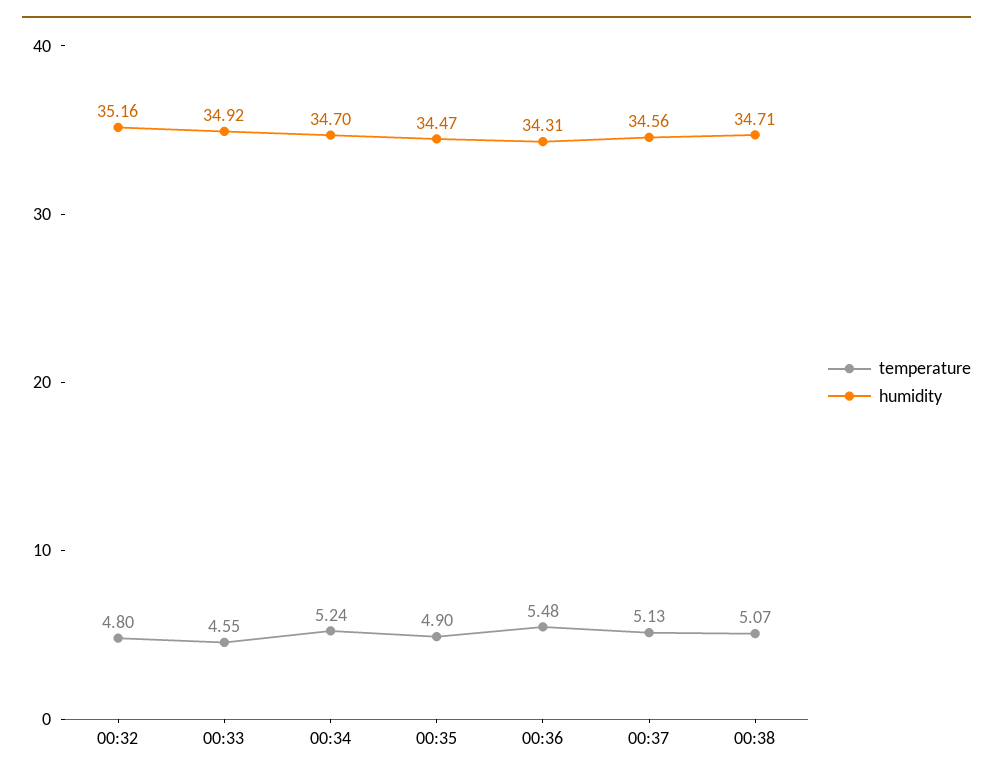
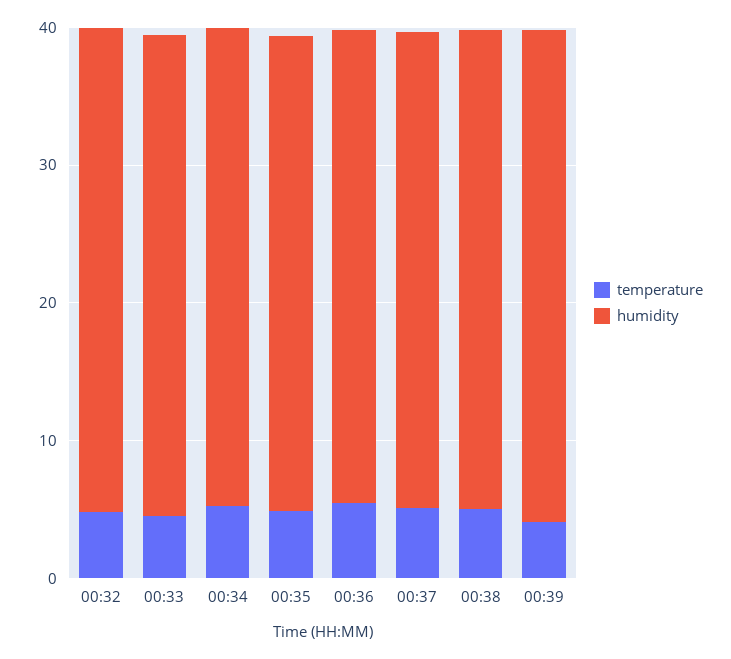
temperature, 00:39: none -> 4
humidity, 00:39: none -> 36

